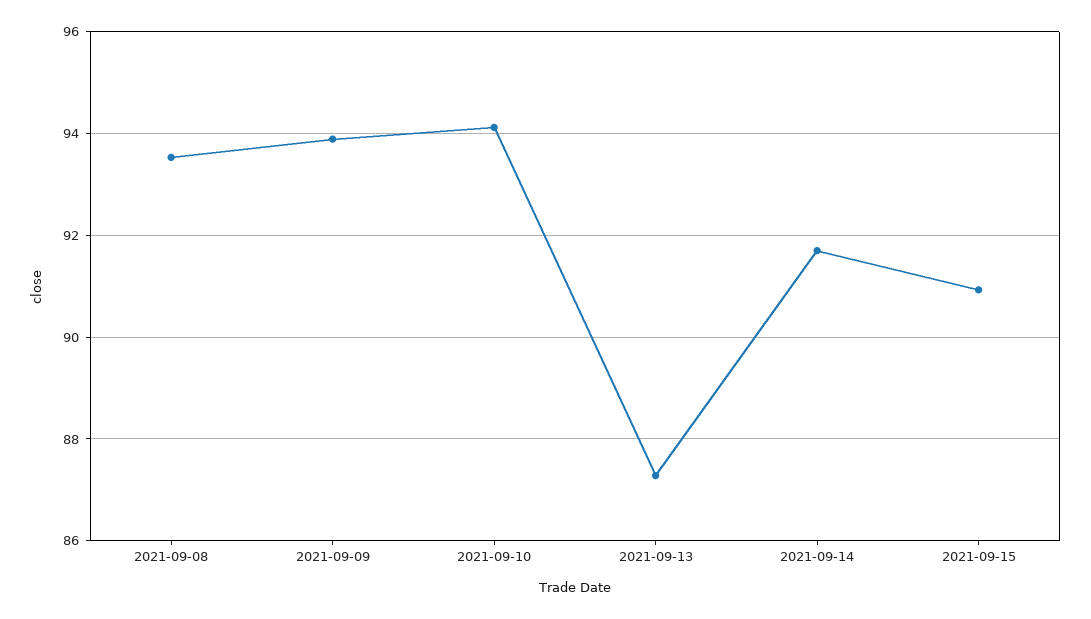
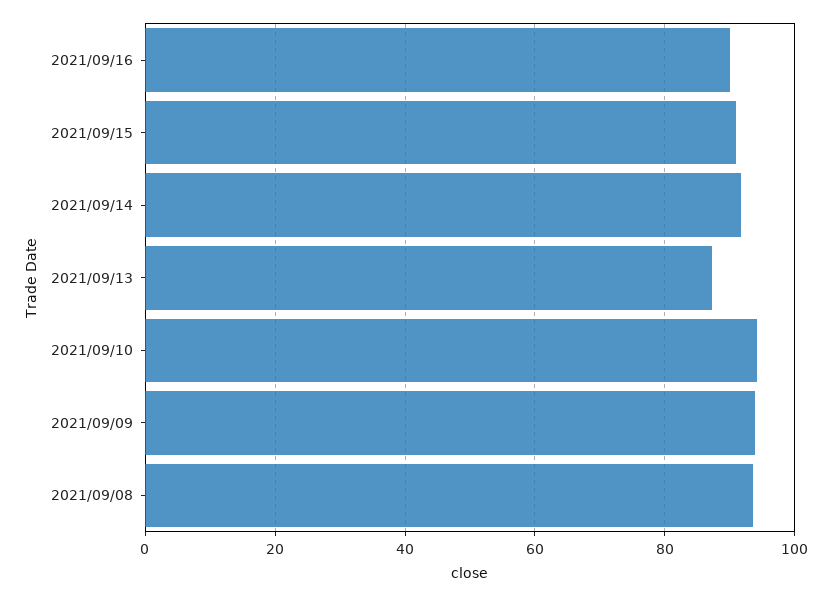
2021/09/16: none -> 90

